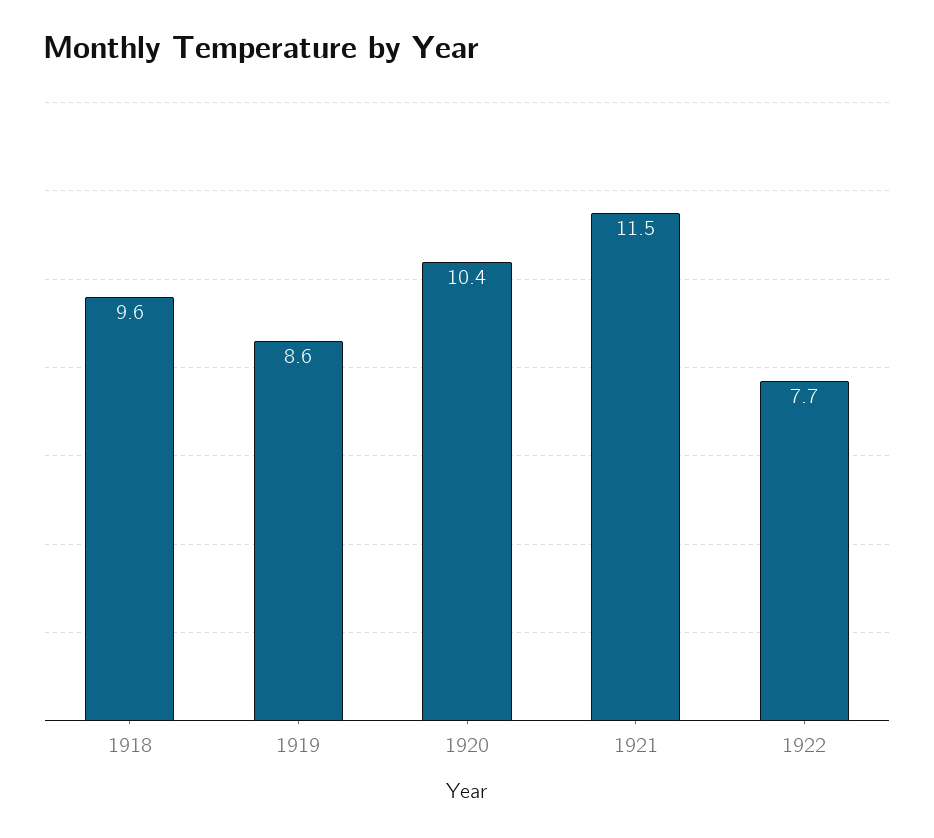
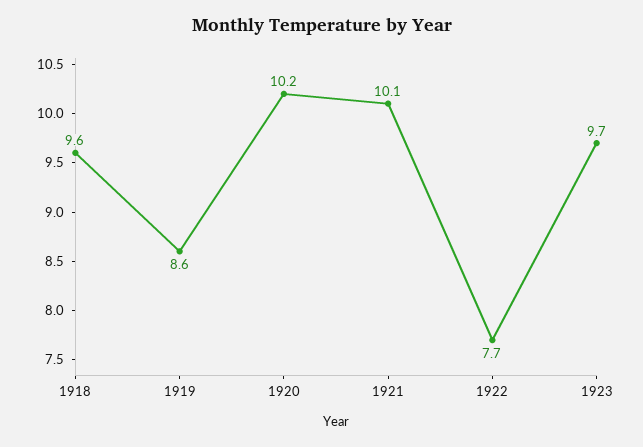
1920: 10.4 -> 10.2
1921: 11.5 -> 10.1
1923: none -> 9.7

